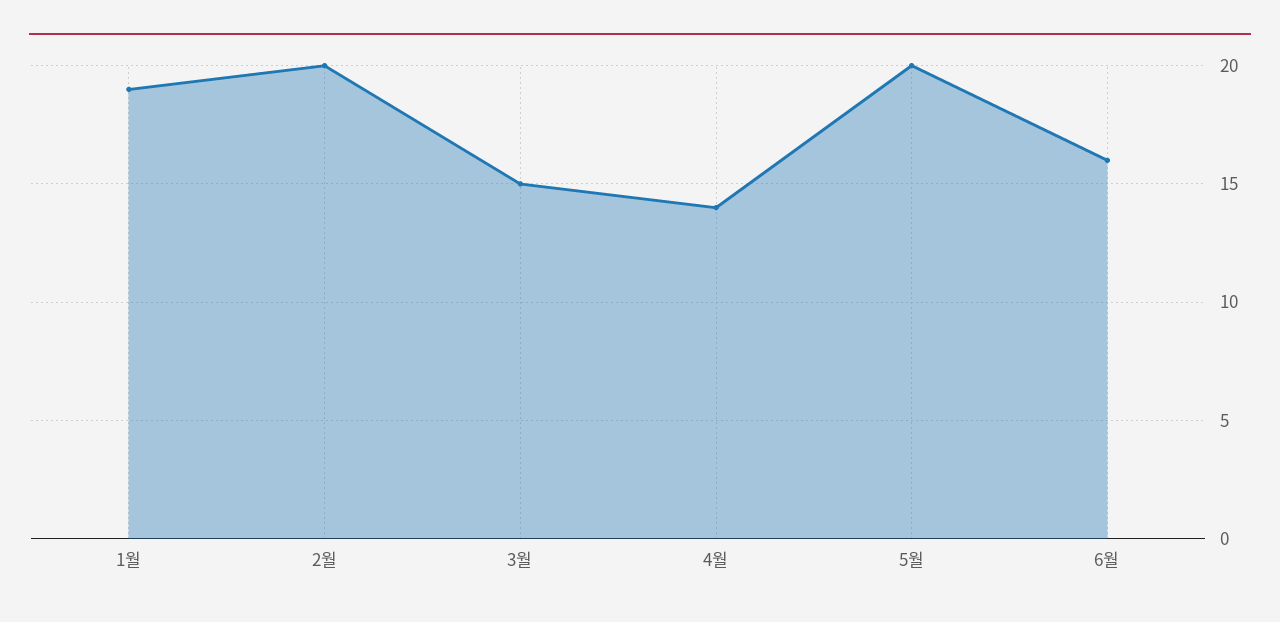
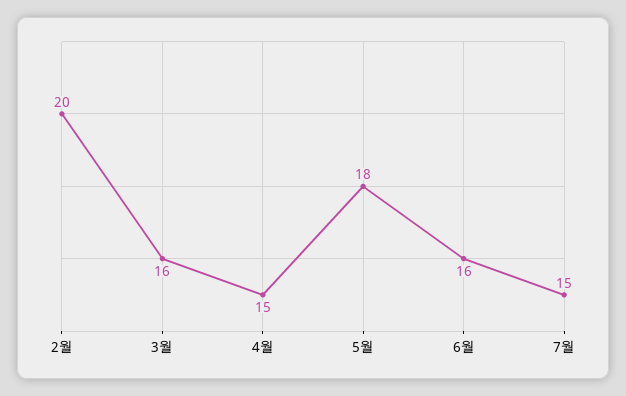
1월: 19 -> none
3월: 15 -> 16
4월: 14 -> 15
5월: 20 -> 18
7월: none -> 15

